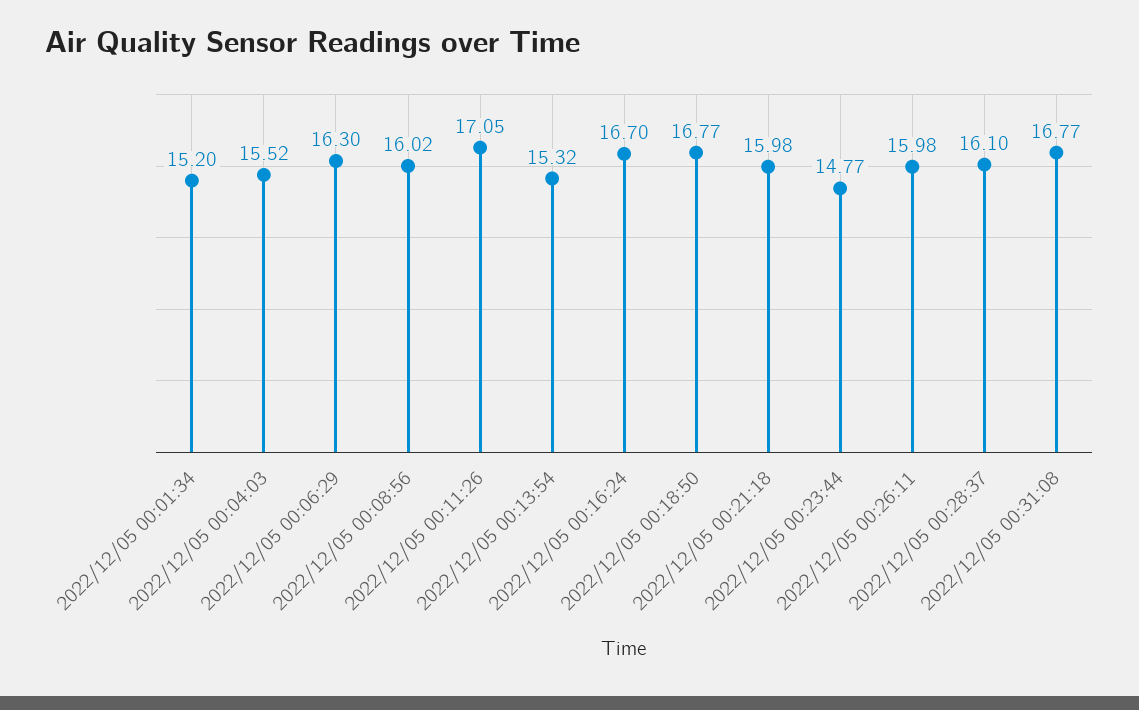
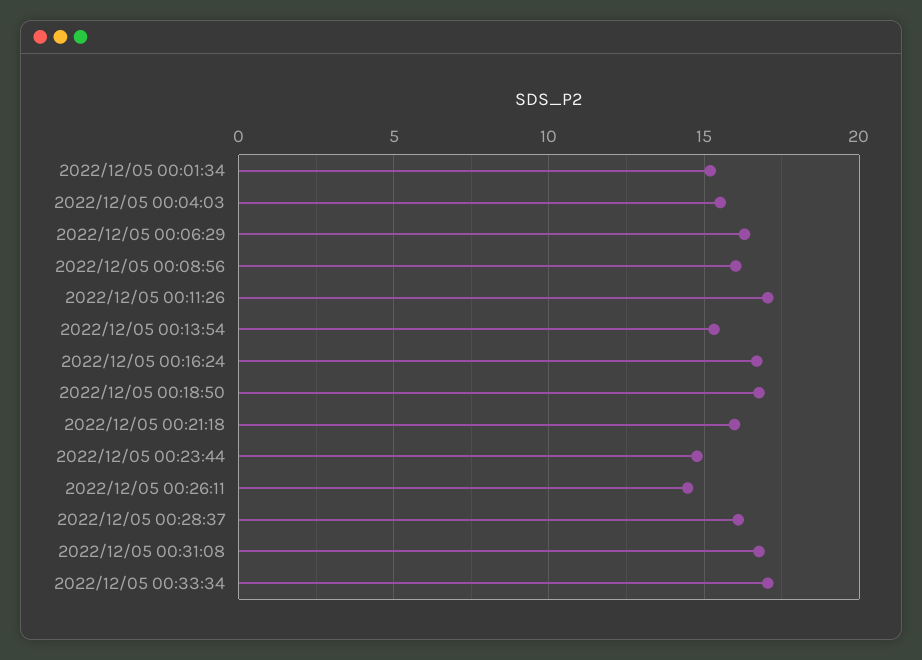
2022/12/05 00:26:11: 15.98 -> 14.5
2022/12/05 00:33:34: none -> 17

